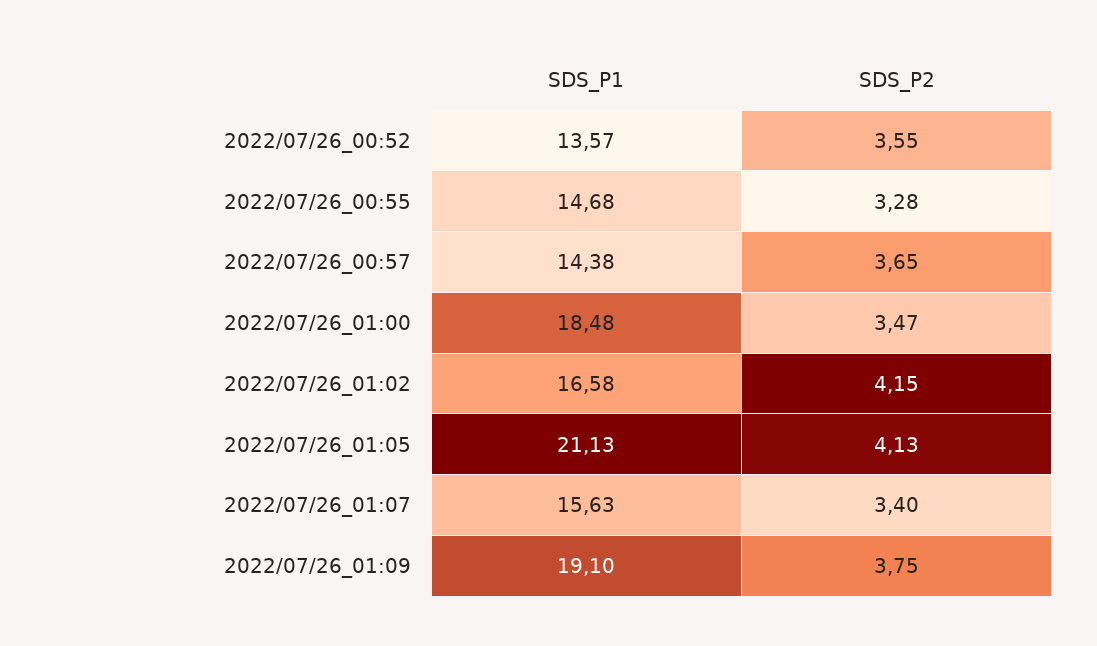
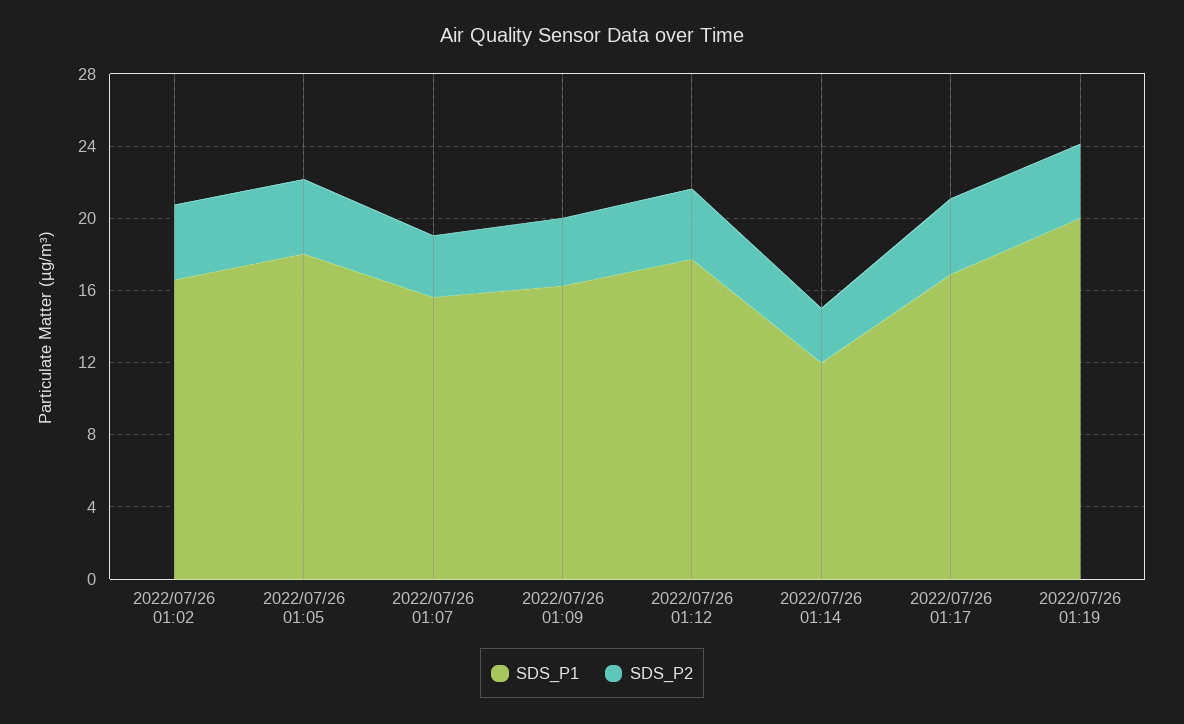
SDS_P1, 2022/07/26_00:52: 13.57 -> none
SDS_P2, 2022/07/26_00:52: 3.55 -> none
SDS_P1, 2022/07/26_00:55: 14.68 -> none
SDS_P2, 2022/07/26_00:55: 3.28 -> none
SDS_P1, 2022/07/26_00:57: 14.38 -> none
SDS_P2, 2022/07/26_00:57: 3.65 -> none
SDS_P1, 2022/07/26_01:00: 18.48 -> none
SDS_P2, 2022/07/26_01:00: 3.47 -> none
SDS_P1, 2022/07/26_01:05: 21.13 -> 18
SDS_P1, 2022/07/26_01:09: 19.1 -> 16
SDS_P1, 2022/07/26 01:12: none -> 18
SDS_P2, 2022/07/26 01:12: none -> 4
SDS_P1, 2022/07/26 01:14: none -> 12
SDS_P2, 2022/07/26 01:14: none -> 3
SDS_P1, 2022/07/26 01:17: none -> 17
SDS_P2, 2022/07/26 01:17: none -> 4
SDS_P1, 2022/07/26 01:19: none -> 20
SDS_P2, 2022/07/26 01:19: none -> 4

